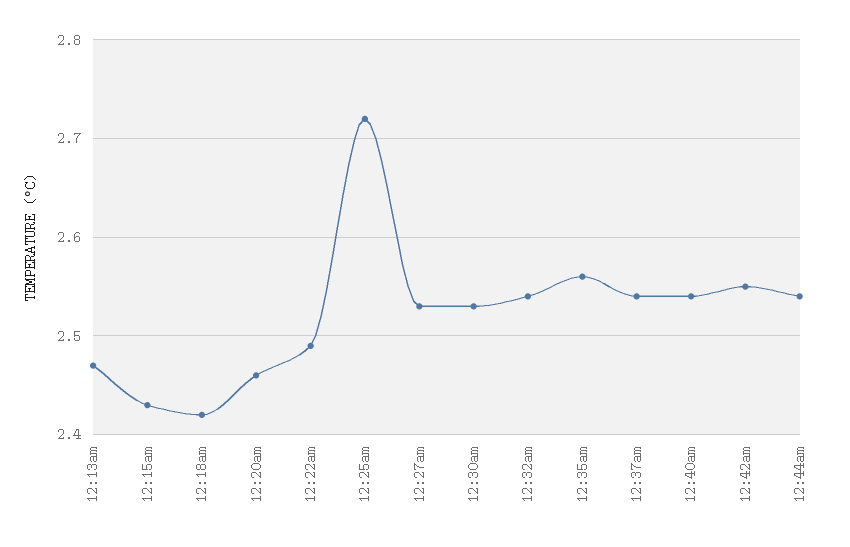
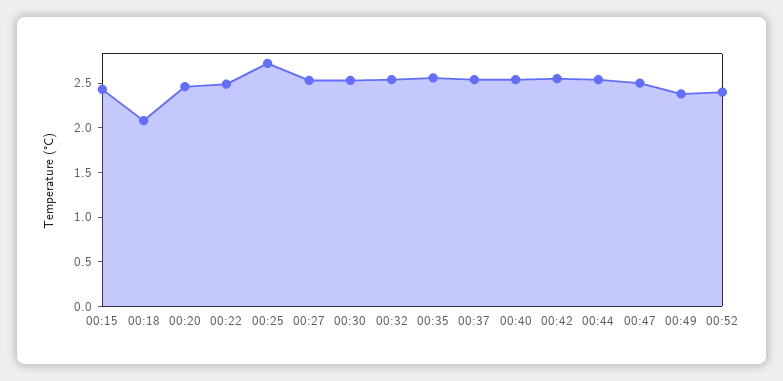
12:13am: 2.47 -> none
12:18am: 2.42 -> 2.1
00:47: none -> 2.5
00:49: none -> 2.4
00:52: none -> 2.4

